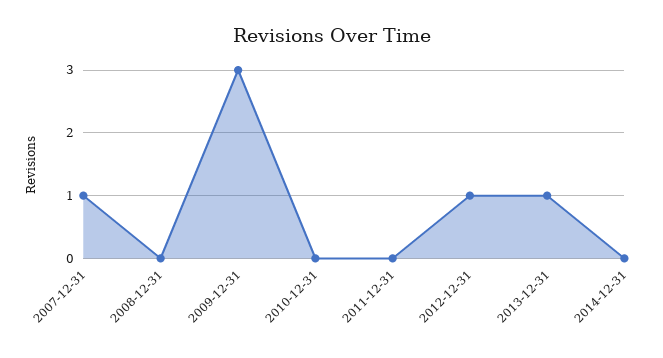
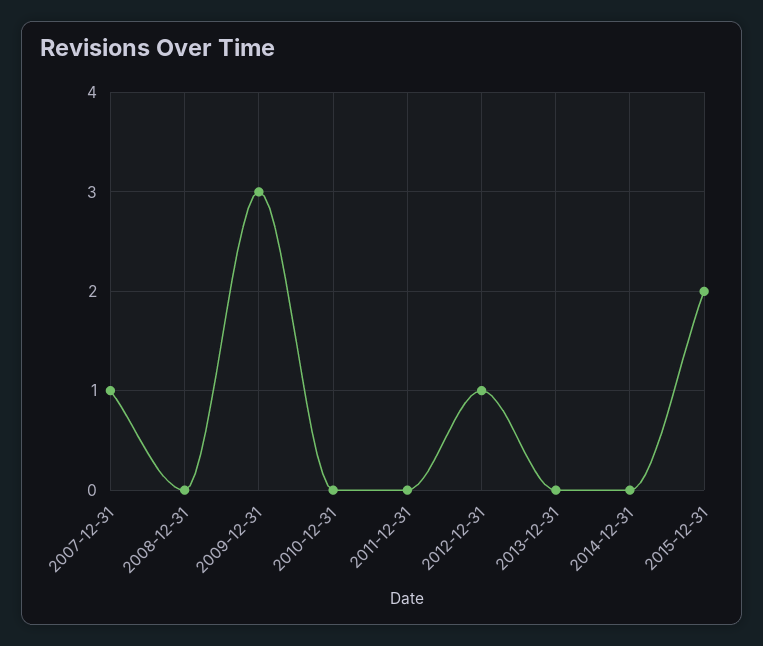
2013-12-31: 1 -> 0
2015-12-31: none -> 2

